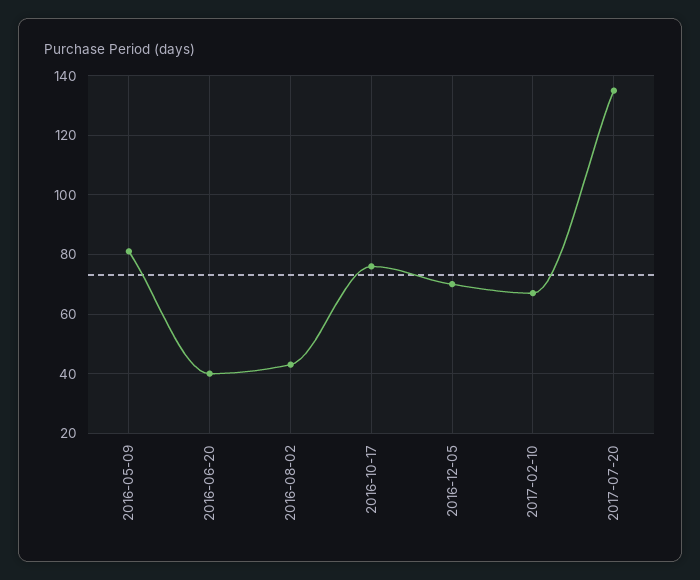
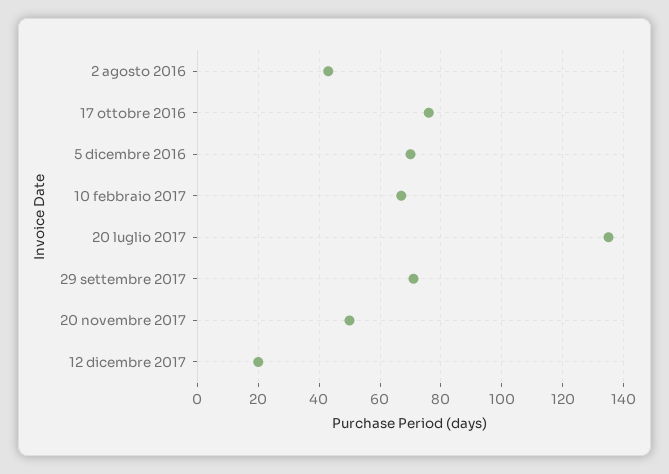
2016-05-09: 80 -> none
2016-06-20: 40 -> none
29 settembre 2017: none -> 70
20 novembre 2017: none -> 50
12 dicembre 2017: none -> 20

